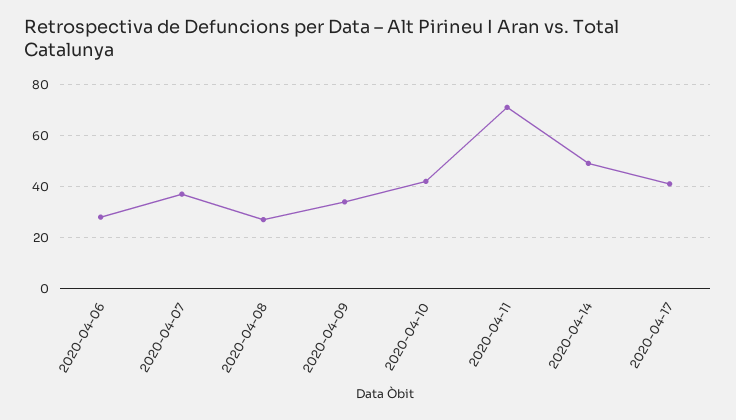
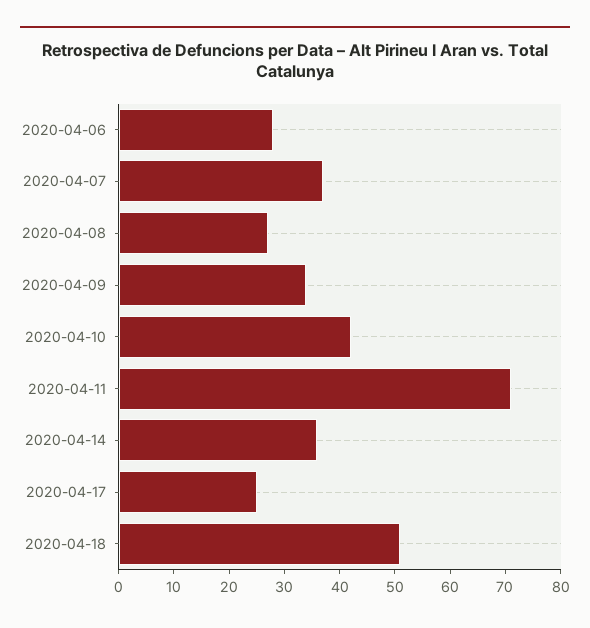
2020-04-14: 50 -> 35
2020-04-17: 40 -> 25
2020-04-18: none -> 50

